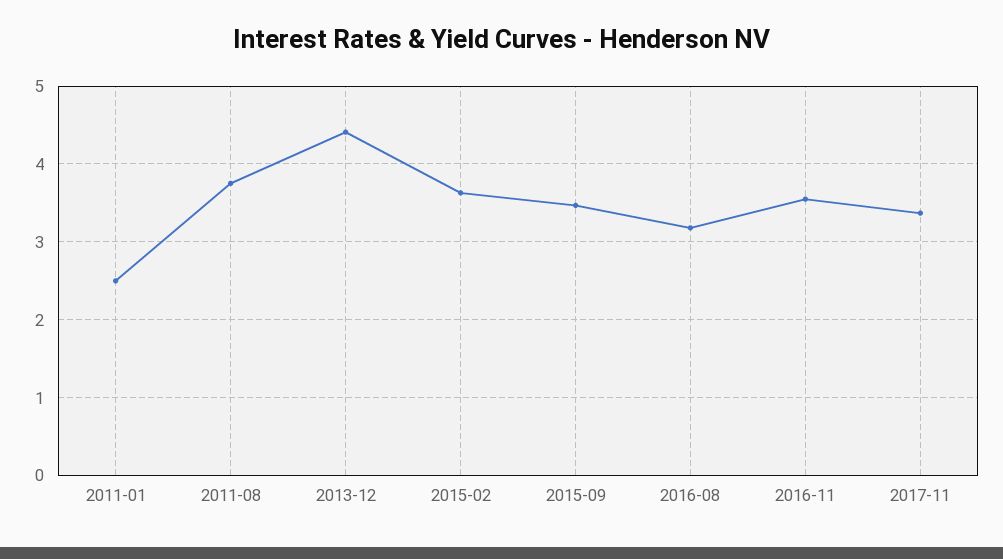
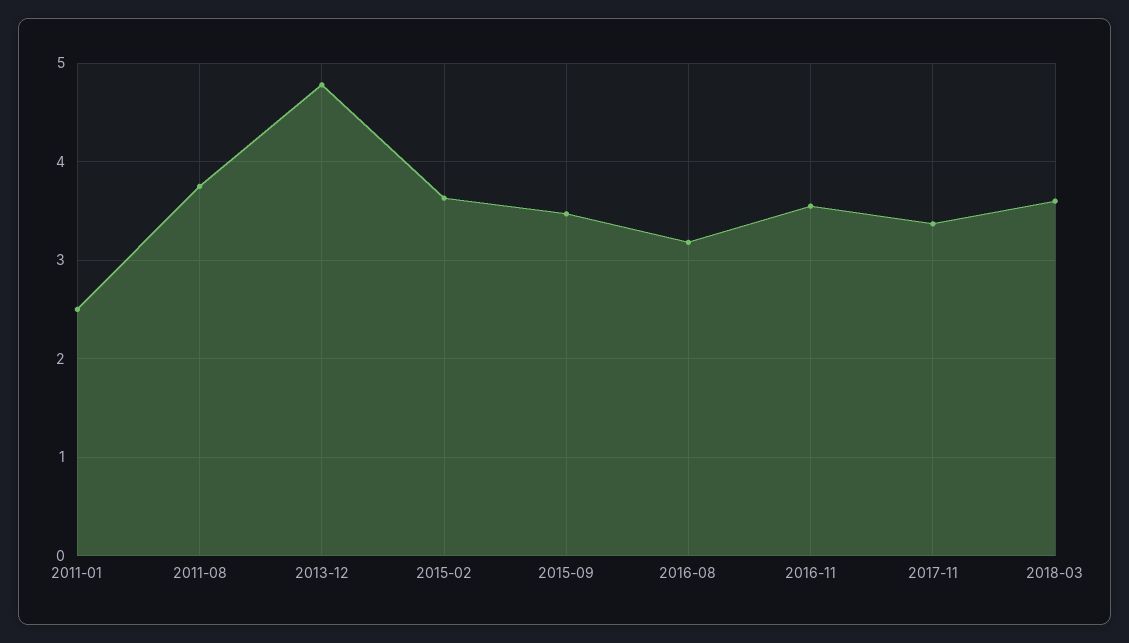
2013-12: 4.4 -> 4.8
2018-03: none -> 3.6

